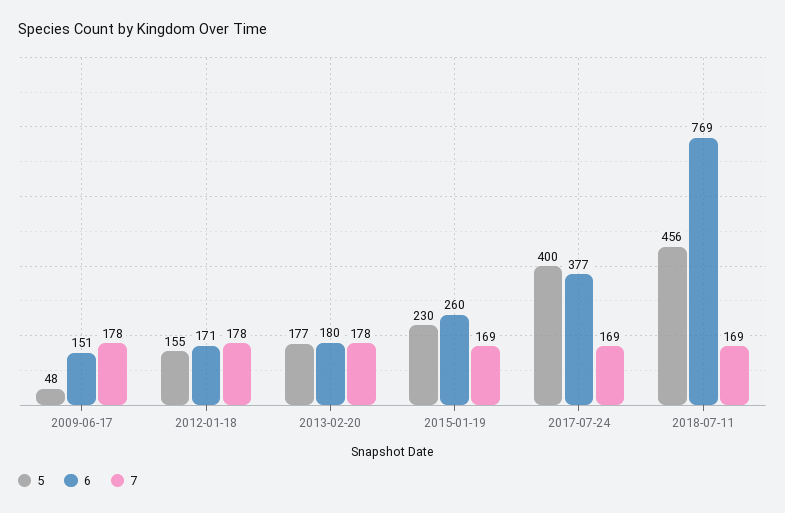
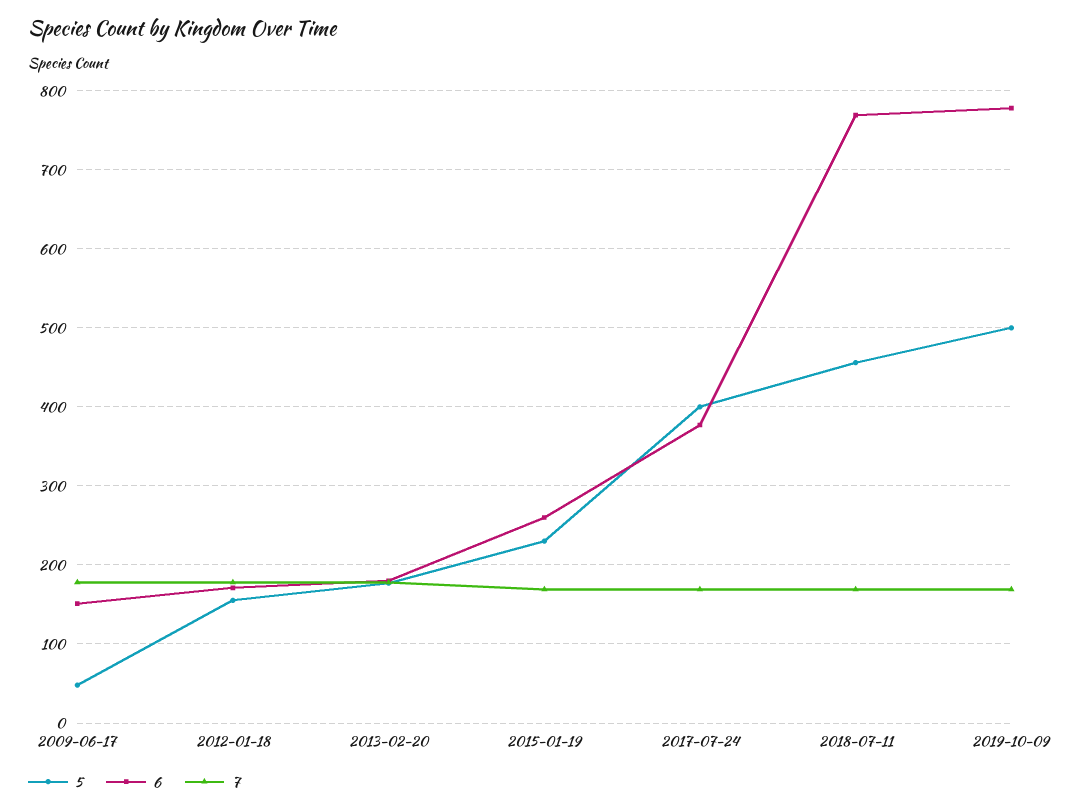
5, 2019-10-09: none -> 500
6, 2019-10-09: none -> 780
7, 2019-10-09: none -> 170

